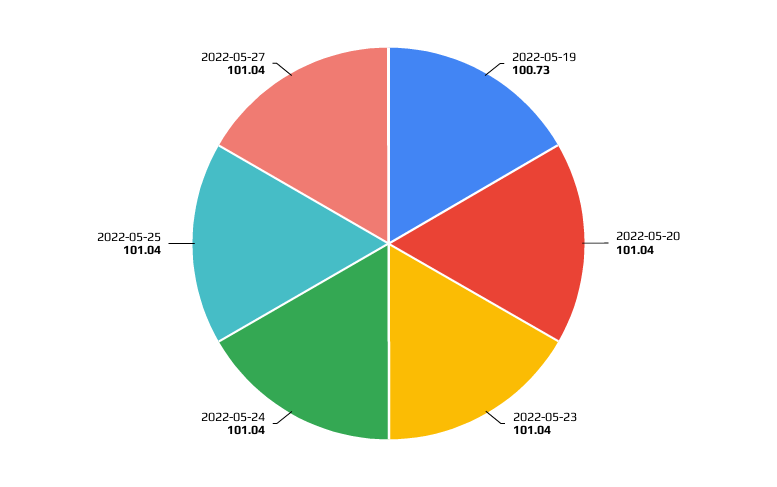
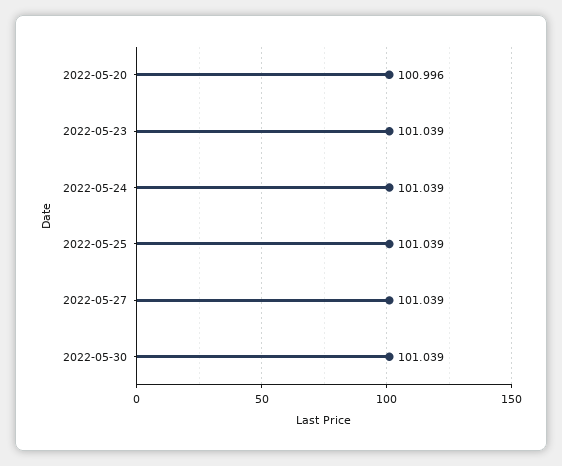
2022-05-19: 100.73 -> none
2022-05-20: 101.04 -> 100.996
2022-05-30: none -> 101.039

